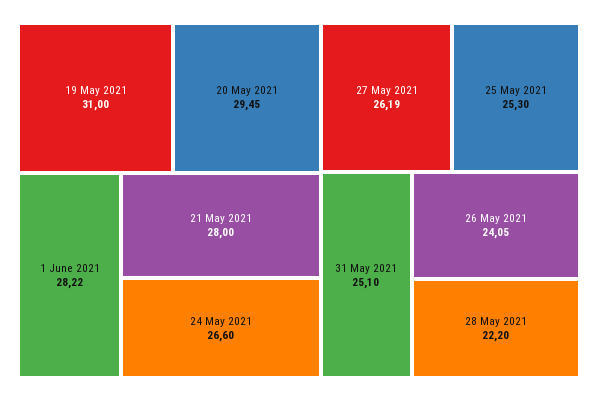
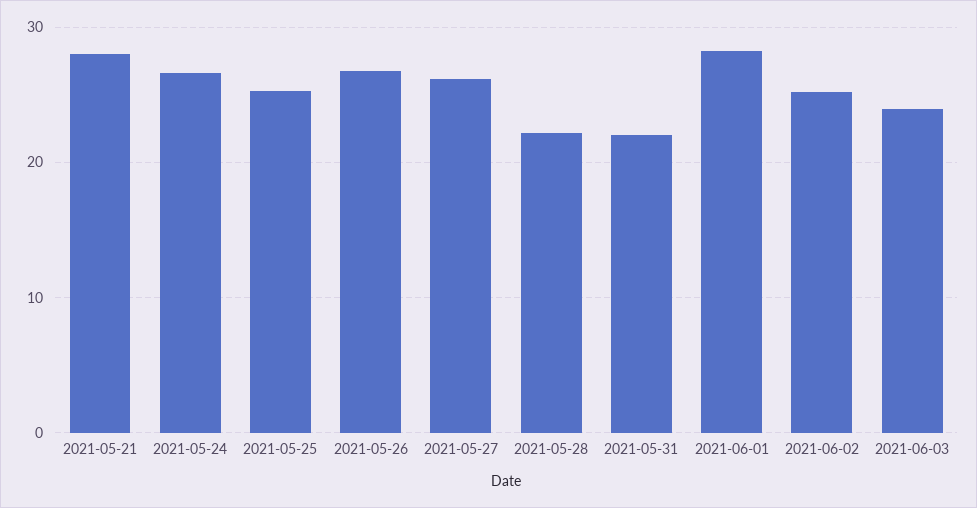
19 May 2021: 31 -> none
20 May 2021: 29.45 -> none
31 May 2021: 25.1 -> 22
26 May 2021: 24.05 -> 27
2021-06-02: none -> 25
2021-06-03: none -> 24

